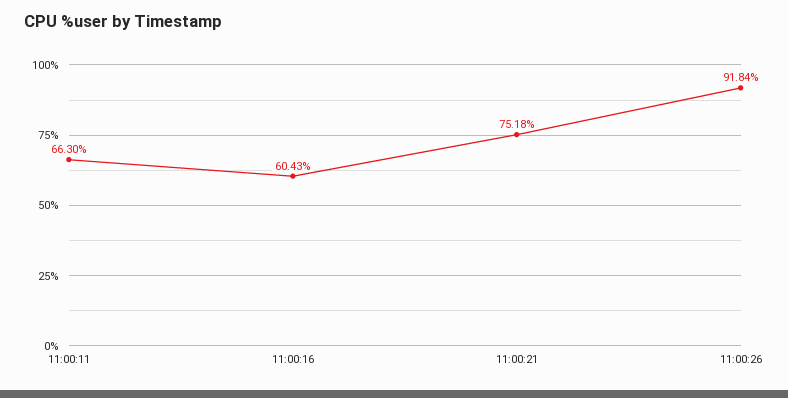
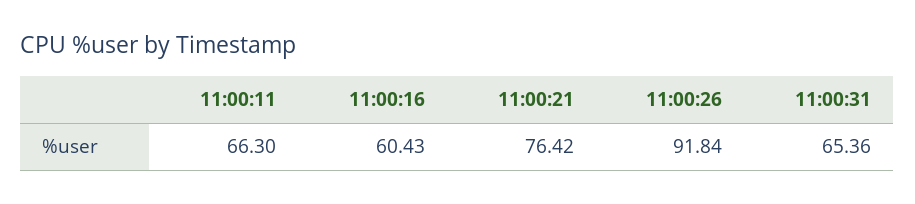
11:00:21: 75.18 -> 76.42
11:00:31: none -> 65.36

